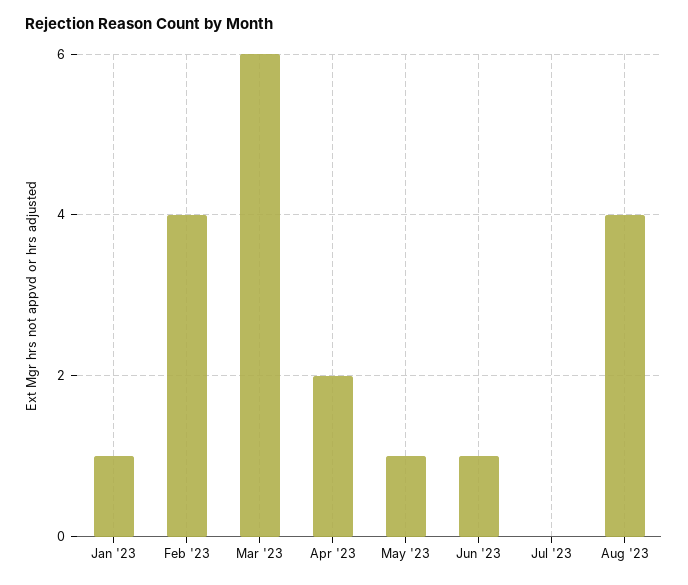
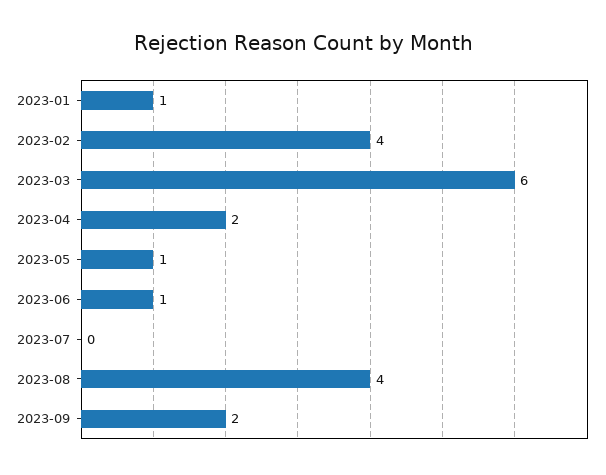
2023-09: none -> 2

